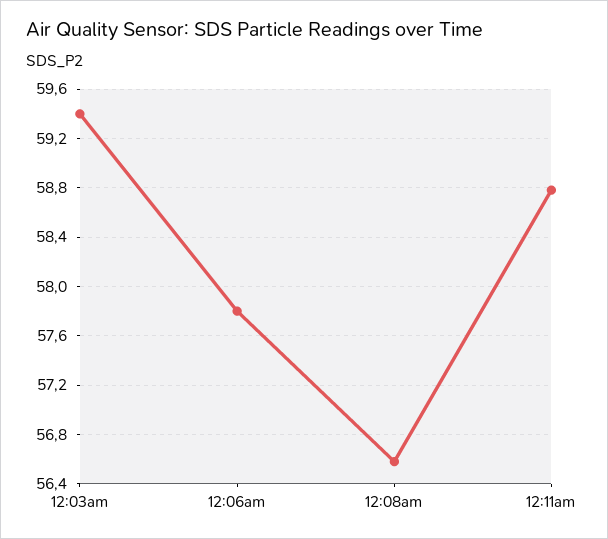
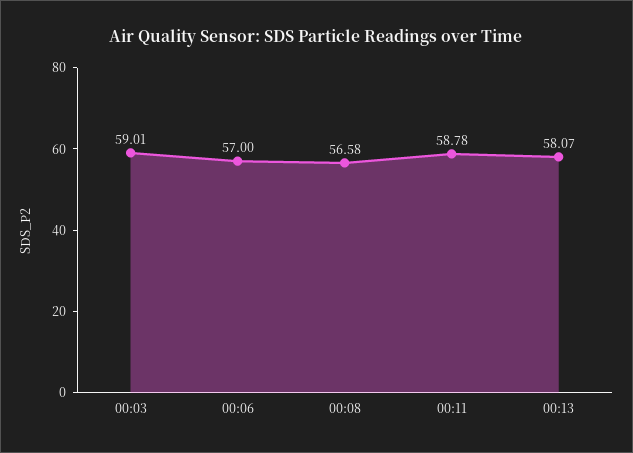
12:03am: 59.4 -> 59.01
12:06am: 57.8 -> 57
00:13: none -> 58.07

